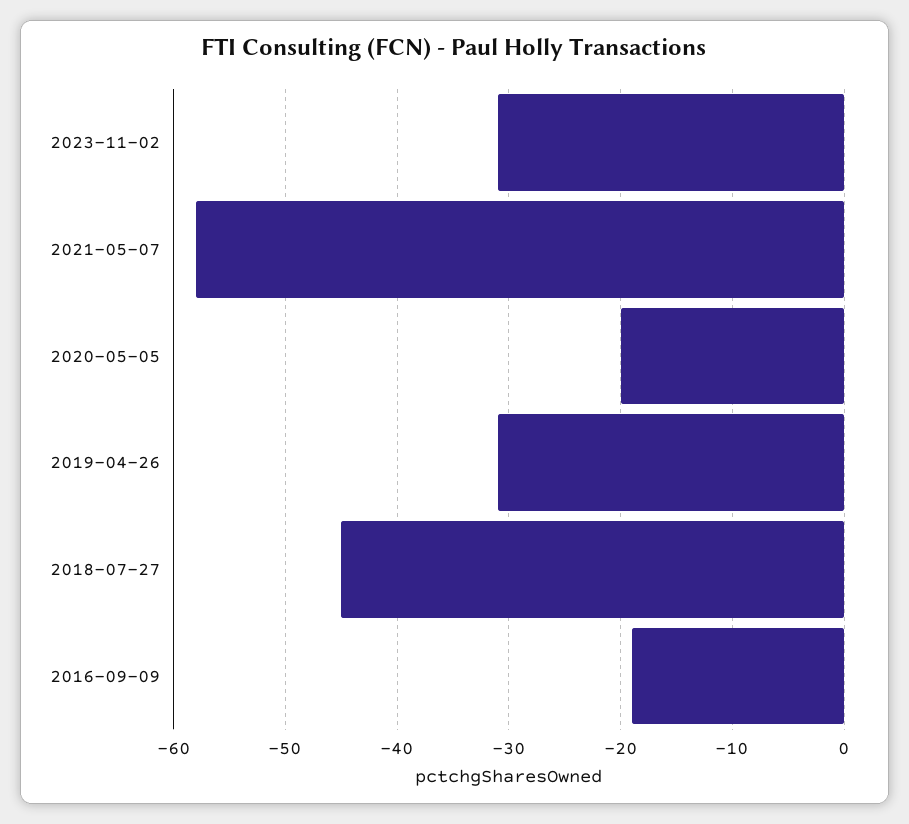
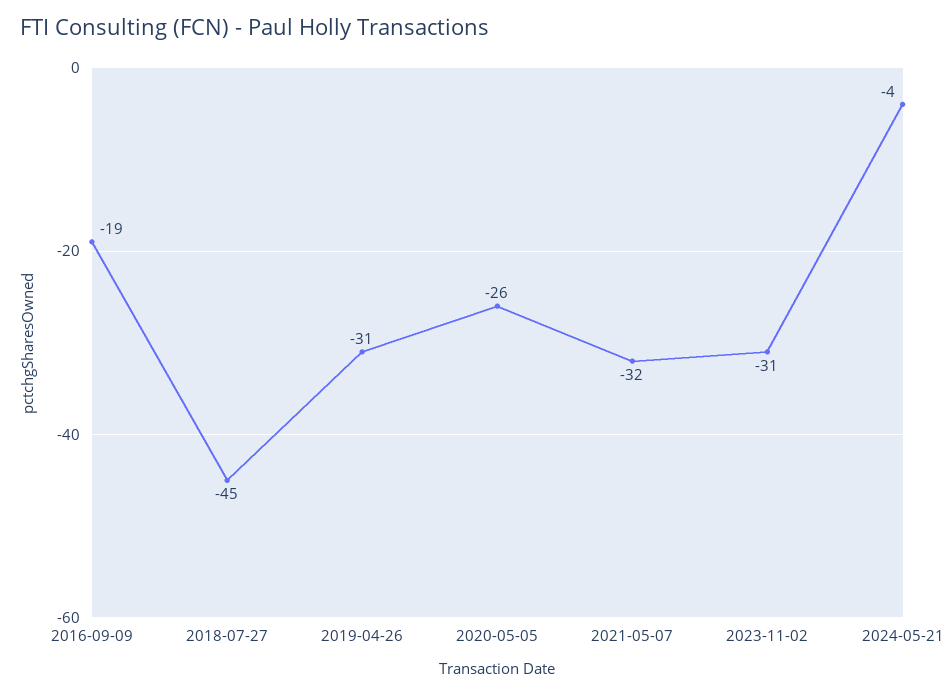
2021-05-07: -58 -> -32
2020-05-05: -20 -> -26
2024-05-21: none -> -4

